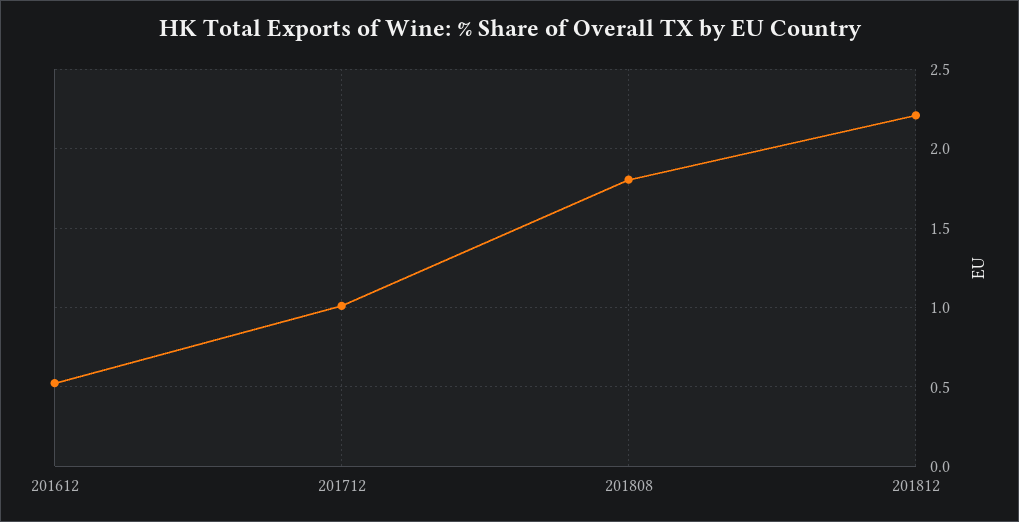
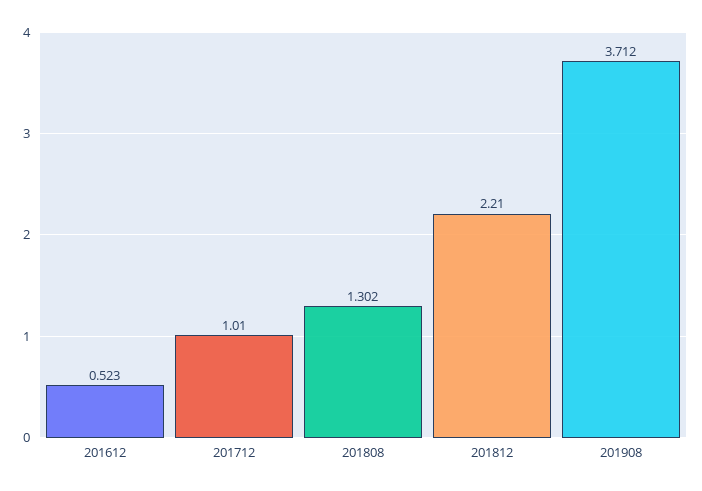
201808: 1.8 -> 1.302
201908: none -> 3.712

